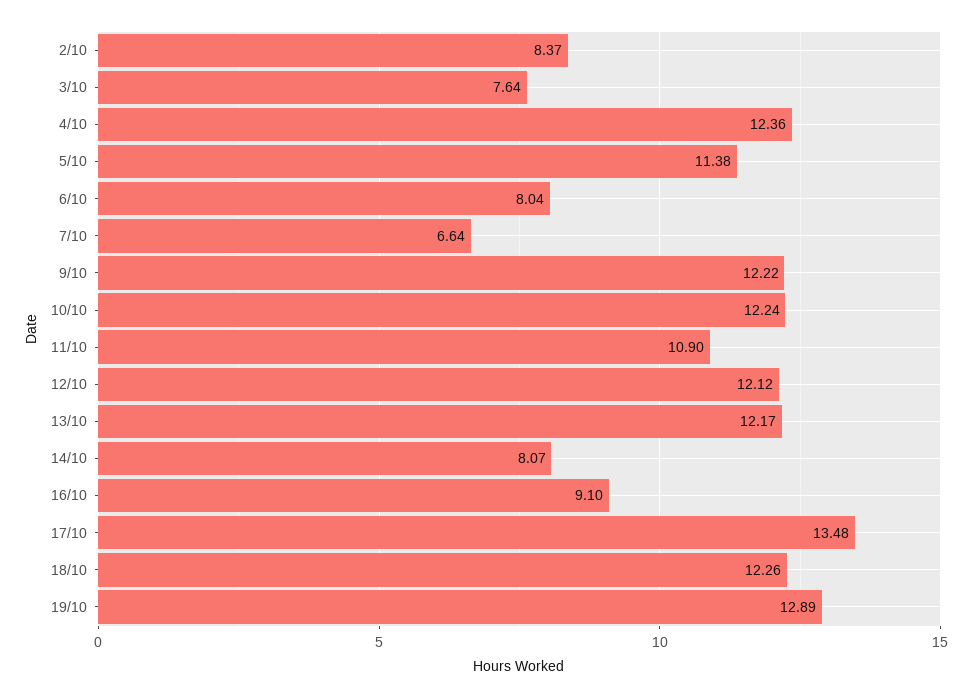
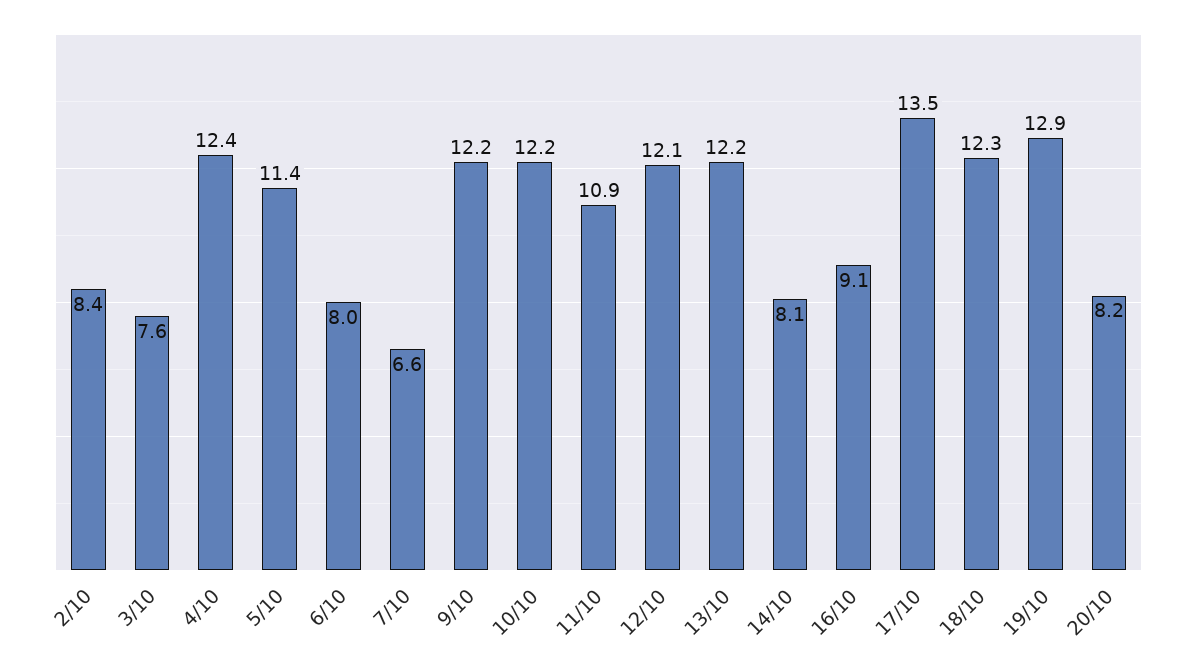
20/10: none -> 8.2

